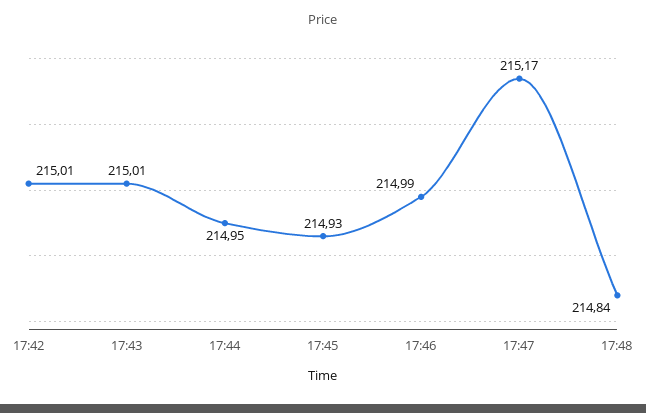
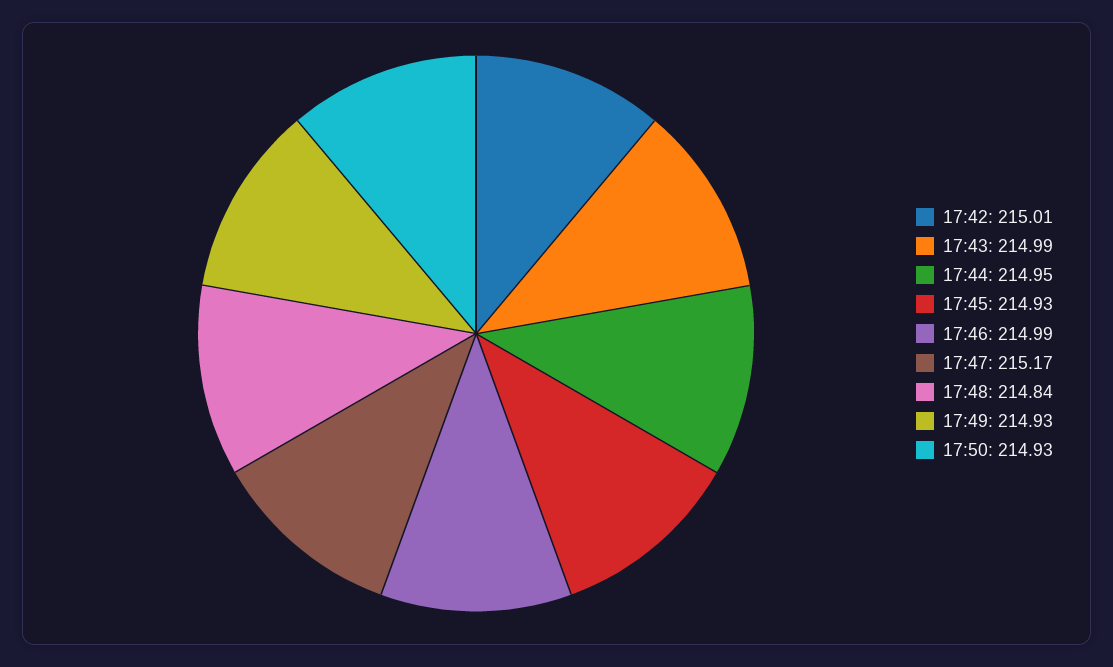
17:43: 215.01 -> 214.99
17:49: none -> 214.93
17:50: none -> 214.93

